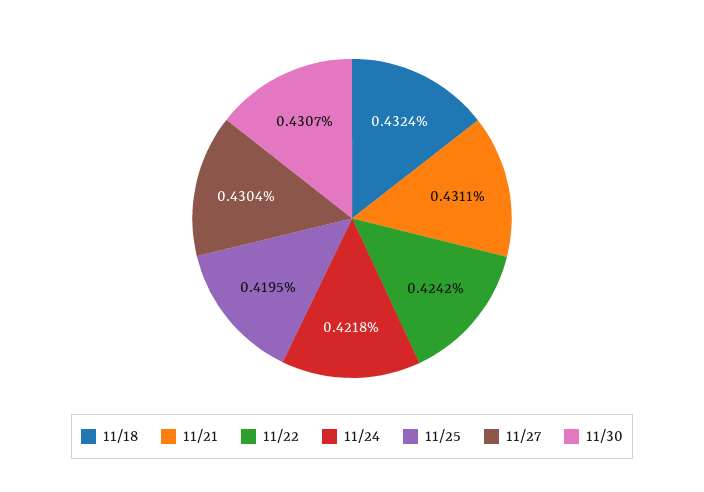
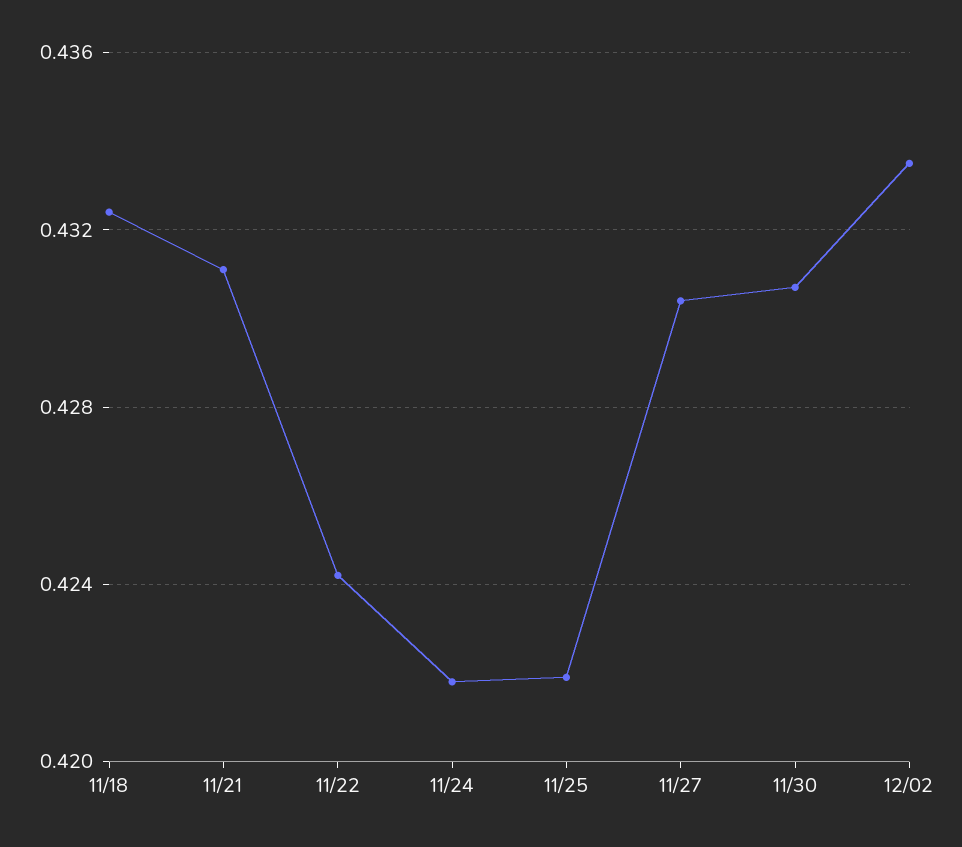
11/25: 0.4195 -> 0.422
12/02: none -> 0.4335

